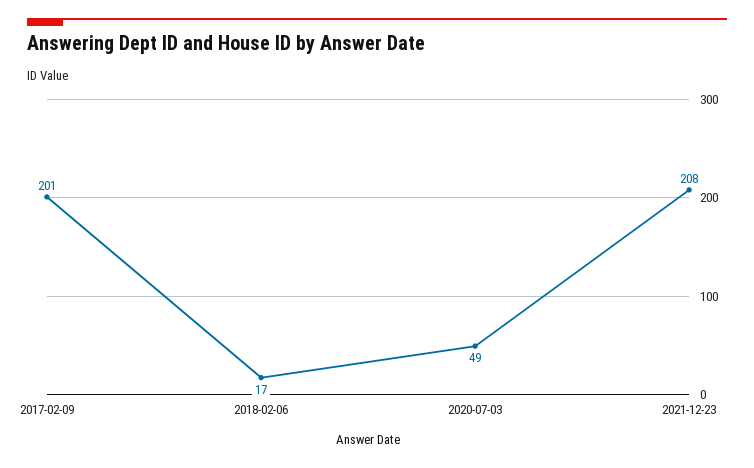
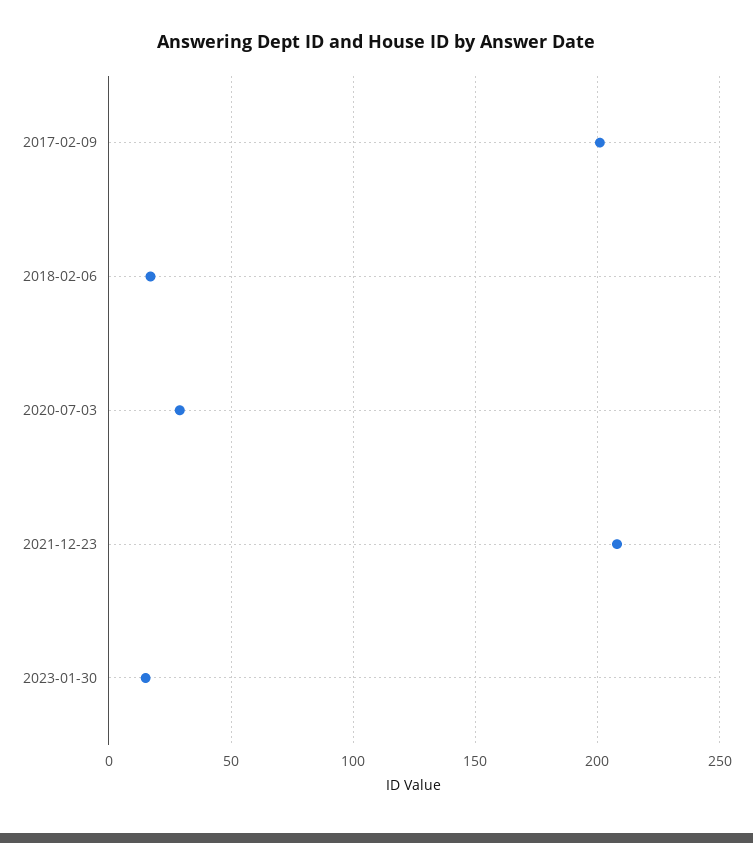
2020-07-03: 49 -> 30
2023-01-30: none -> 15

